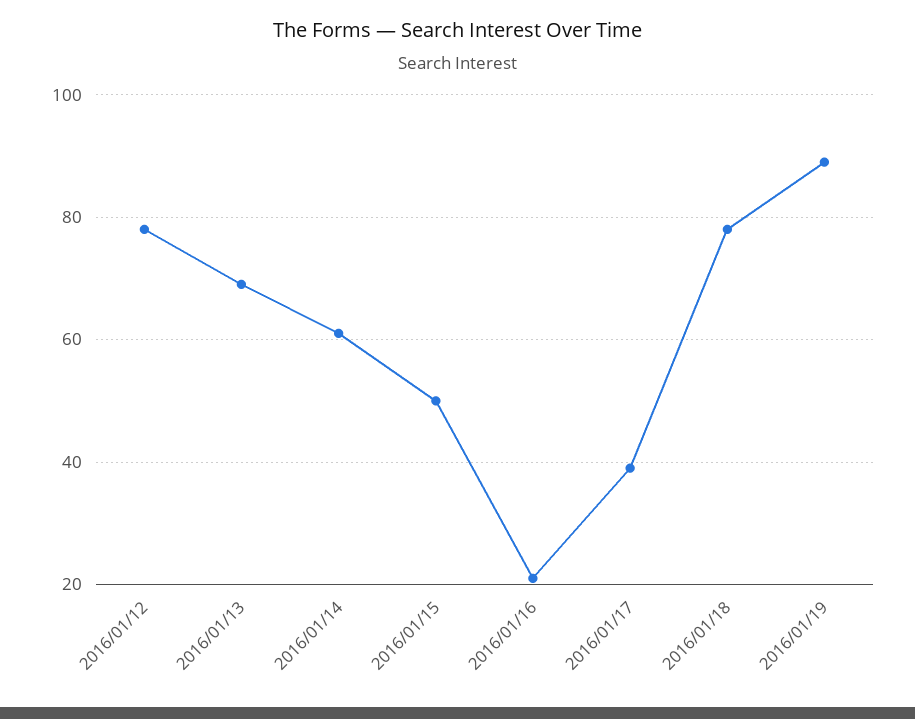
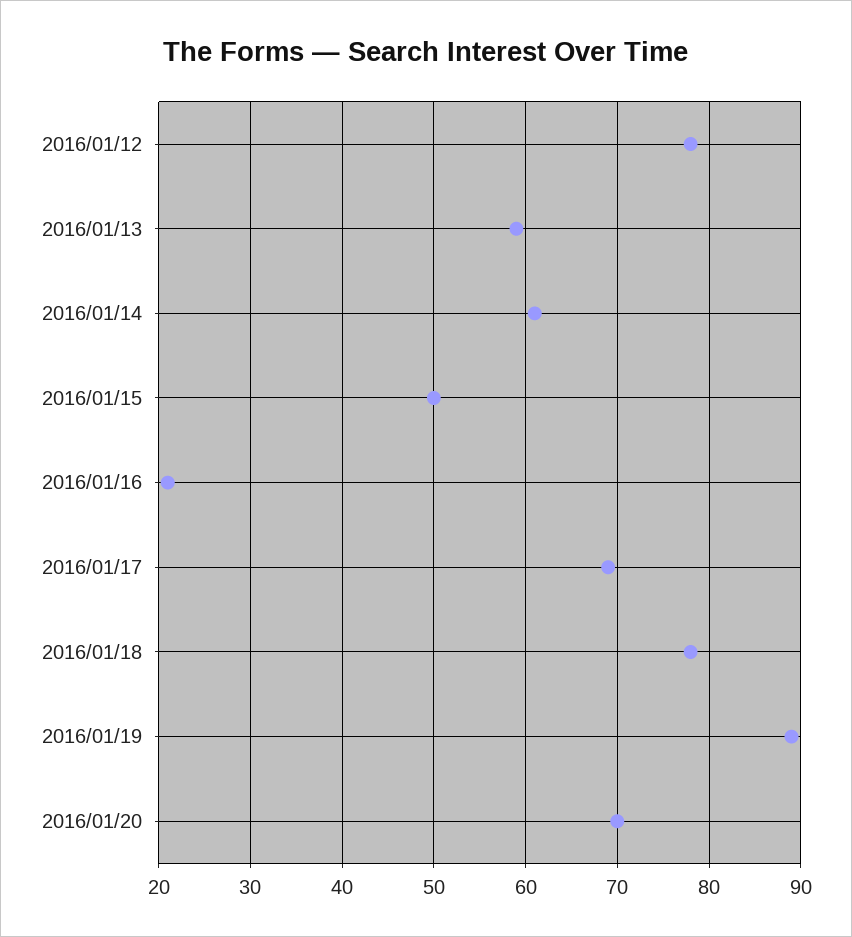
2016/01/13: 70 -> 59
2016/01/17: 40 -> 69
2016/01/20: none -> 70

